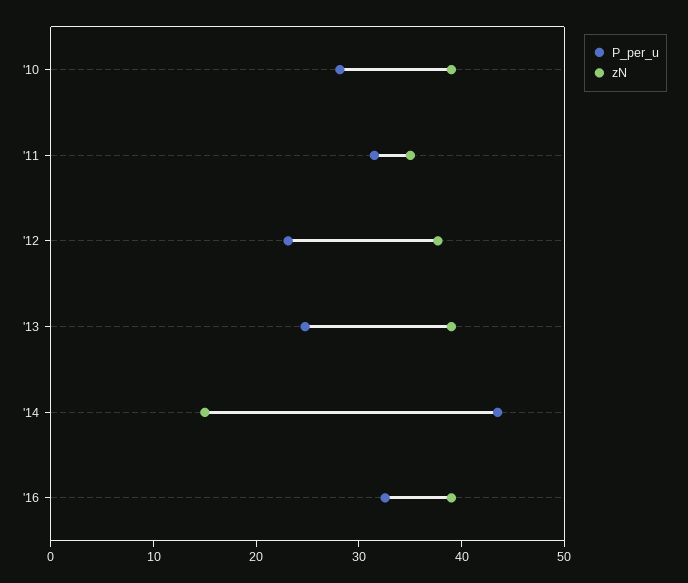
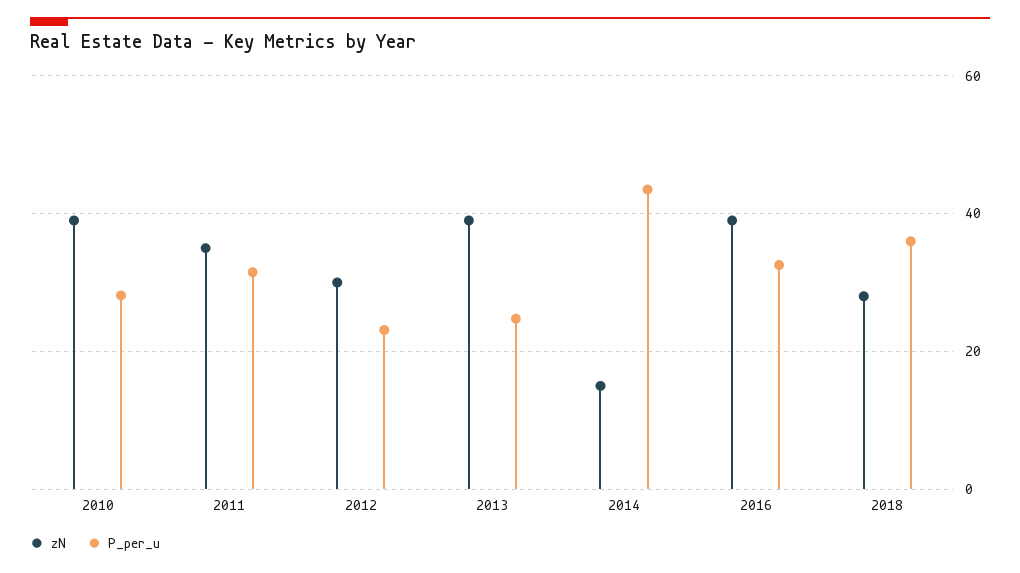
zN, '12: 38 -> 30
zN, 2018: none -> 28
P_per_u, 2018: none -> 36

